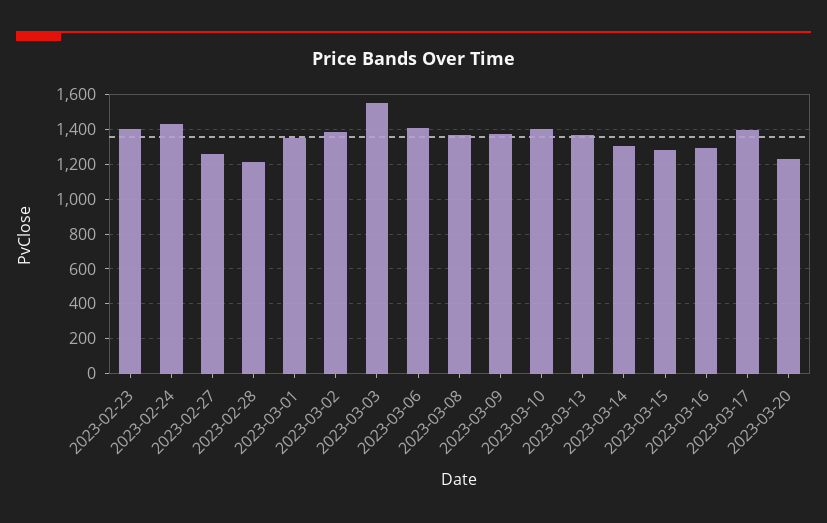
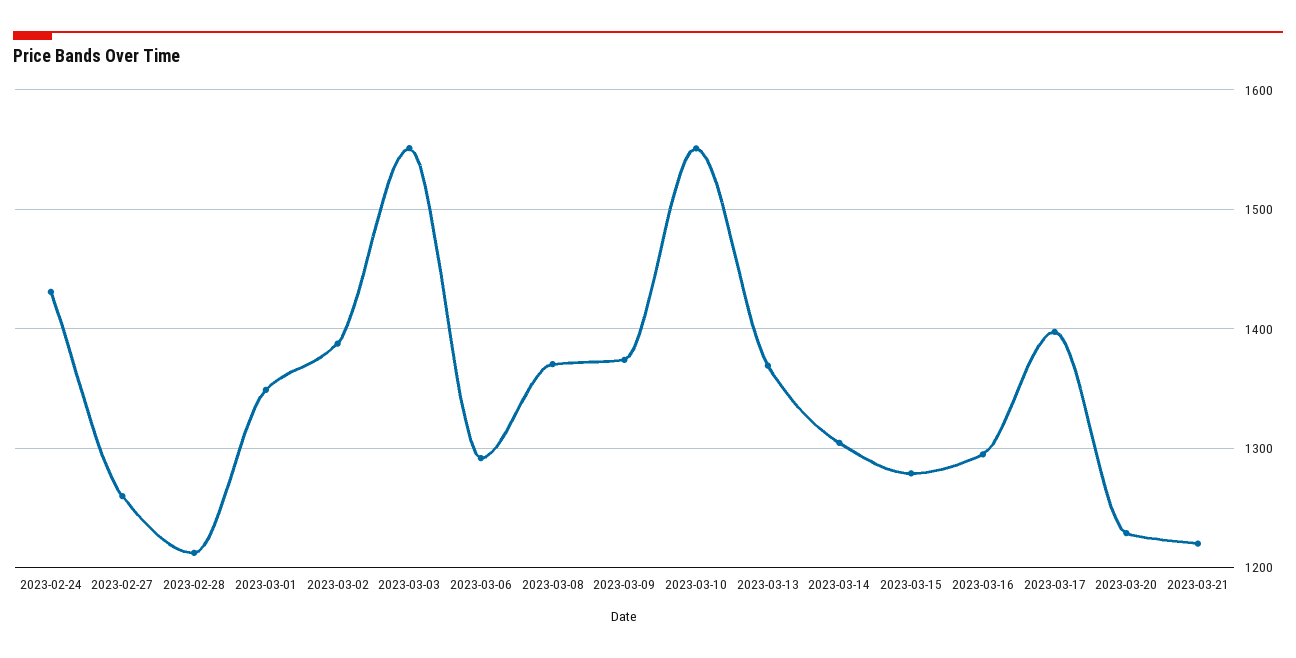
2023-02-23: 1400 -> none
2023-03-06: 1400 -> 1290
2023-03-10: 1400 -> 1550
2023-03-21: none -> 1220

